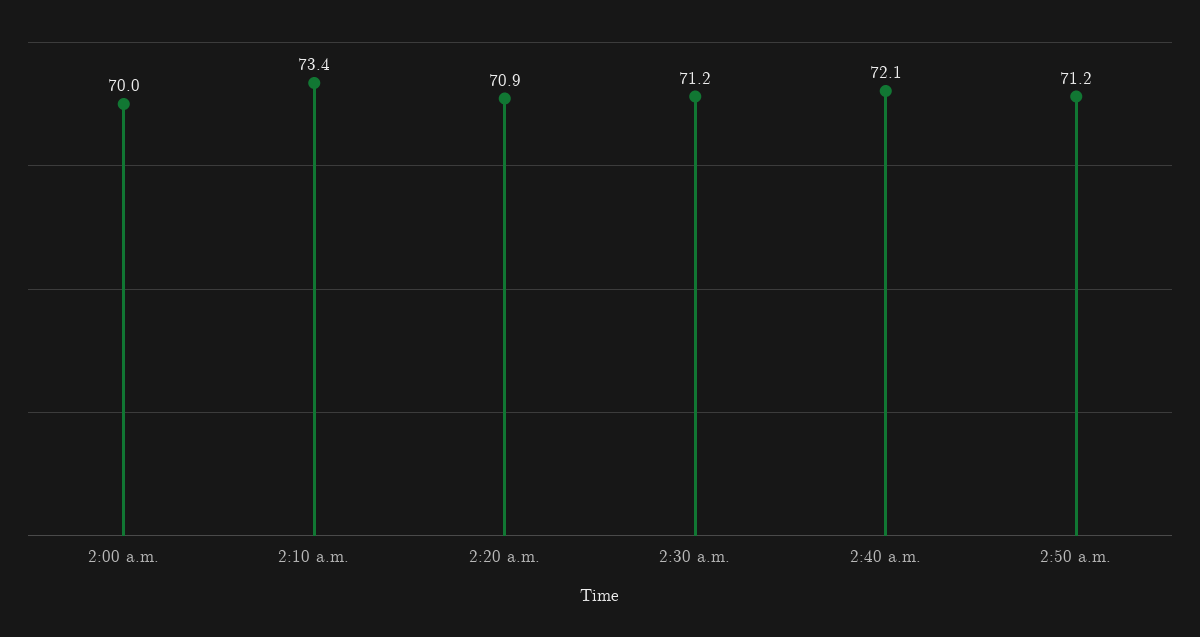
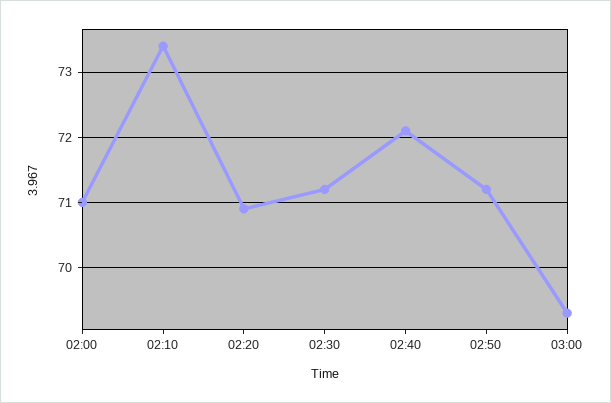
2:00 a.m.: 70 -> 71
03:00: none -> 69.3

